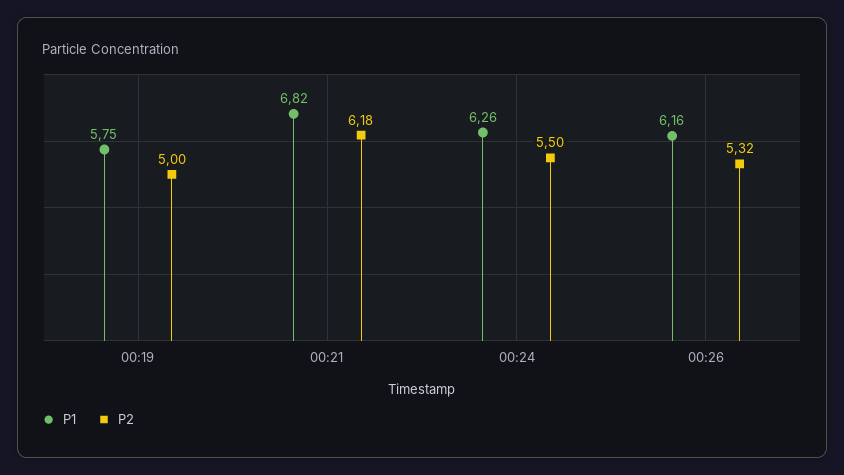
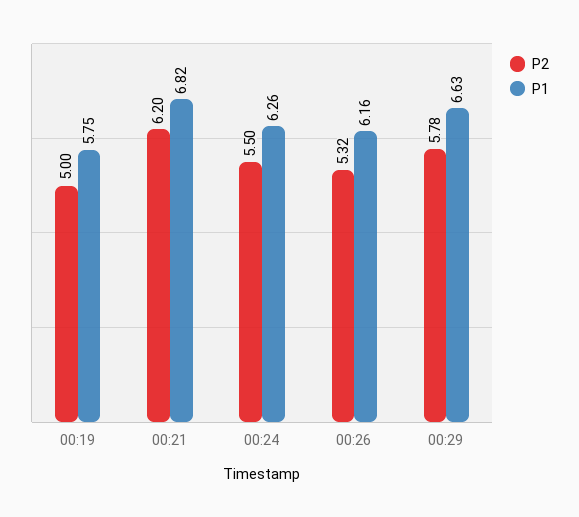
P2, 00:21: 6.18 -> 6.2
P2, 00:29: none -> 5.78
P1, 00:29: none -> 6.63

